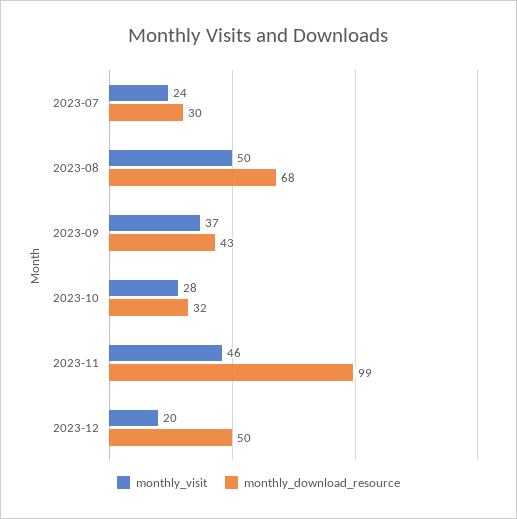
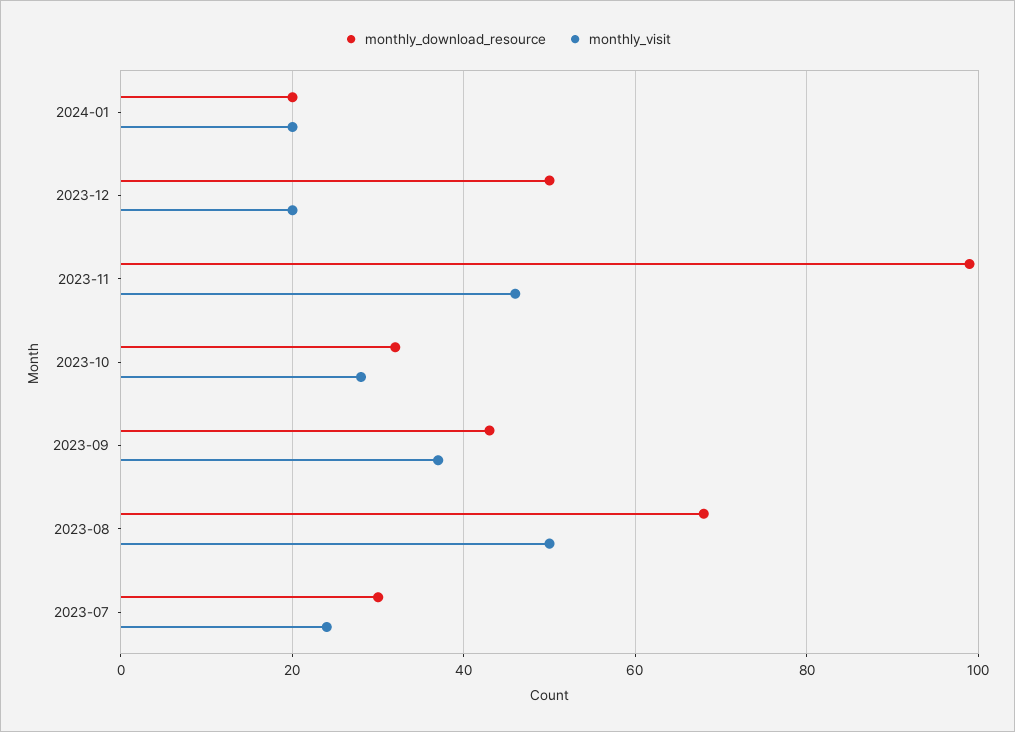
monthly_download_resource, 2024-01: none -> 20
monthly_visit, 2024-01: none -> 20

